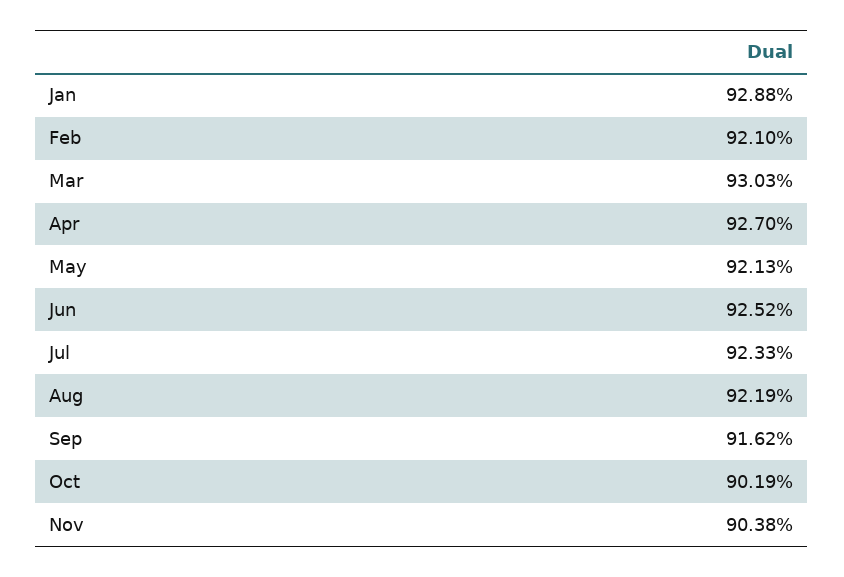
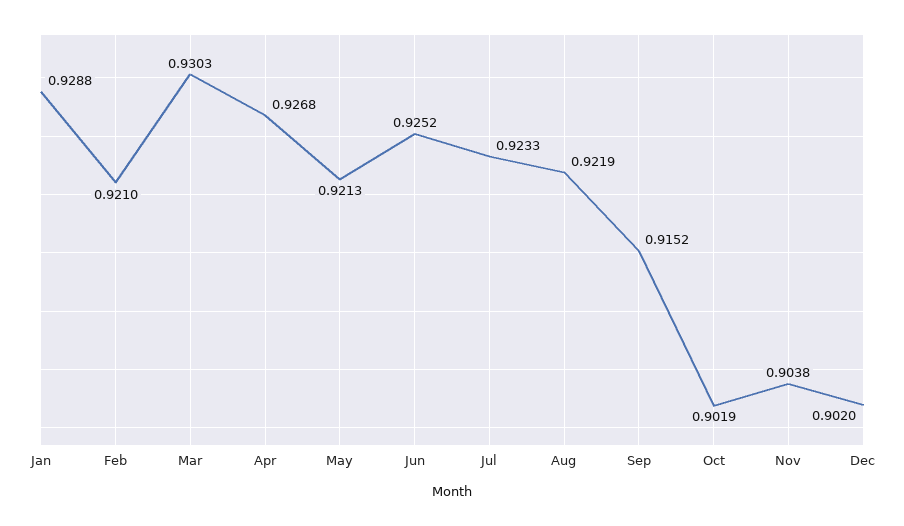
Apr: 0.927 -> 0.9268
Sep: 0.9162 -> 0.9152
Dec: none -> 0.902

